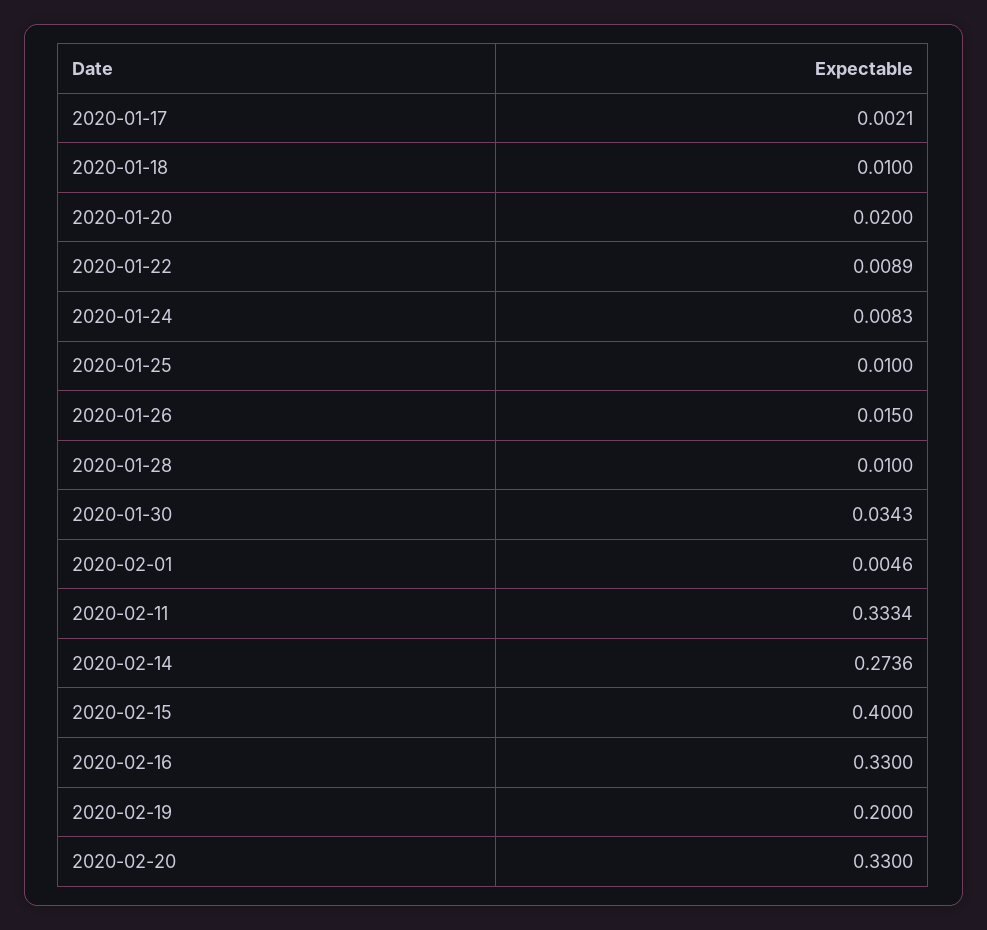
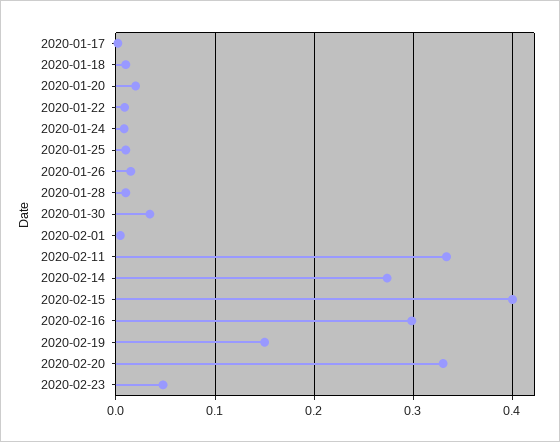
2020-02-16: 0.33 -> 0.3
2020-02-19: 0.2 -> 0.15
2020-02-23: none -> 0.05

